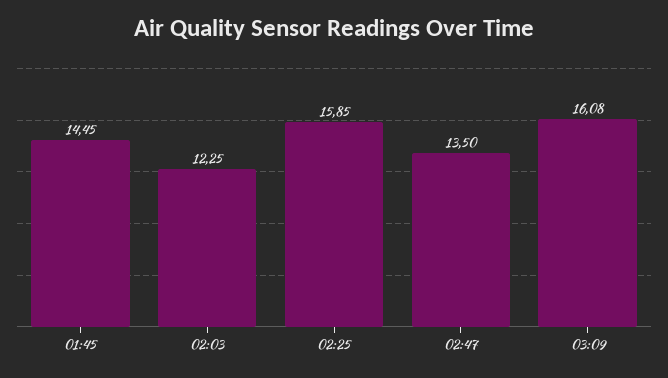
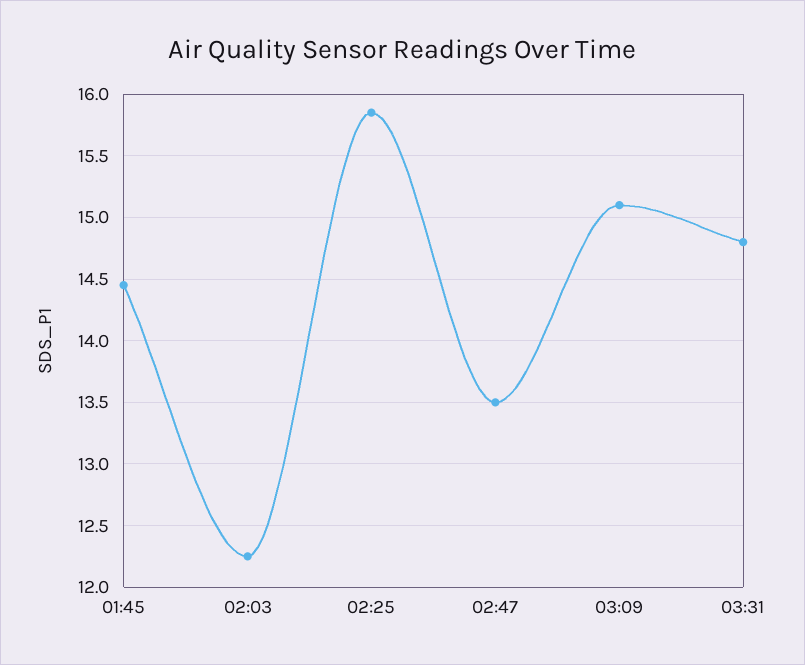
03:09: 16.08 -> 15.1
03:31: none -> 14.8

